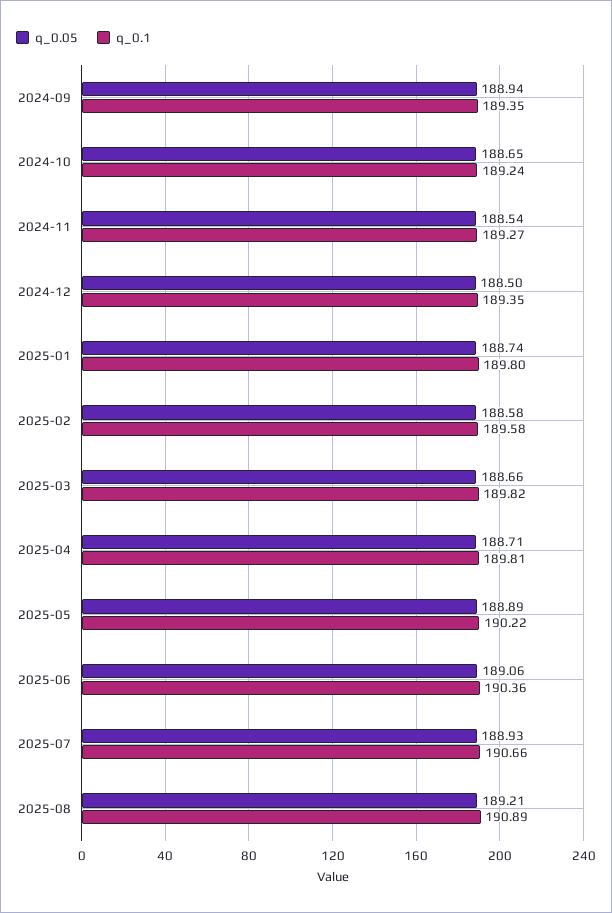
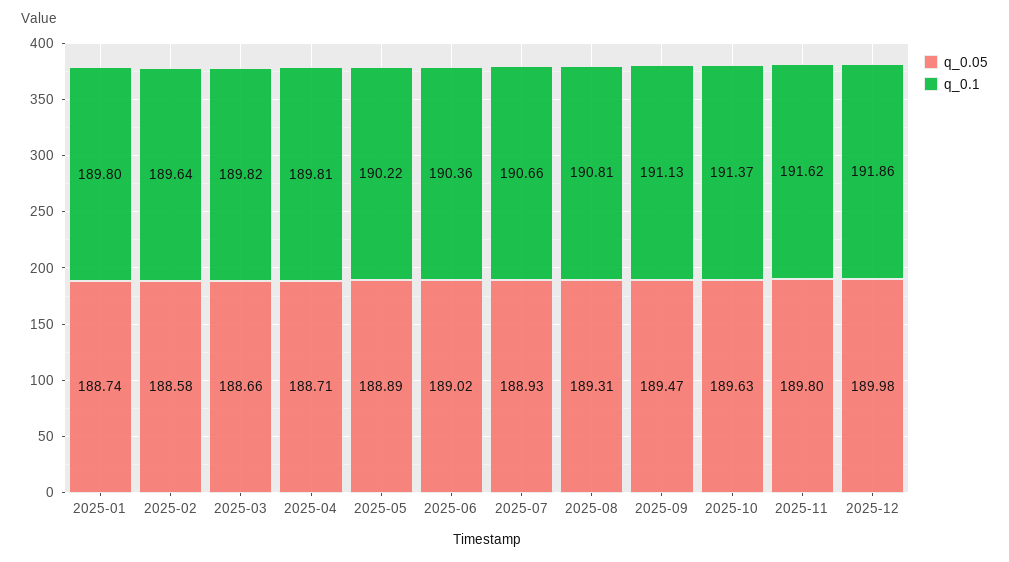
q_0.05, 2024-09: 188.94 -> none
q_0.1, 2024-09: 189.35 -> none
q_0.05, 2024-10: 188.65 -> none
q_0.1, 2024-10: 189.24 -> none
q_0.05, 2024-11: 188.54 -> none
q_0.1, 2024-11: 189.27 -> none
q_0.05, 2024-12: 188.5 -> none
q_0.1, 2024-12: 189.35 -> none
q_0.1, 2025-02: 189.58 -> 189.64
q_0.05, 2025-06: 189.06 -> 189.02
q_0.05, 2025-08: 189.21 -> 189.31
q_0.1, 2025-08: 190.89 -> 190.81
q_0.05, 2025-09: none -> 189.47
q_0.1, 2025-09: none -> 191.13
q_0.05, 2025-10: none -> 189.63
q_0.1, 2025-10: none -> 191.37
q_0.05, 2025-11: none -> 189.8
q_0.1, 2025-11: none -> 191.62
q_0.05, 2025-12: none -> 189.98
q_0.1, 2025-12: none -> 191.86

